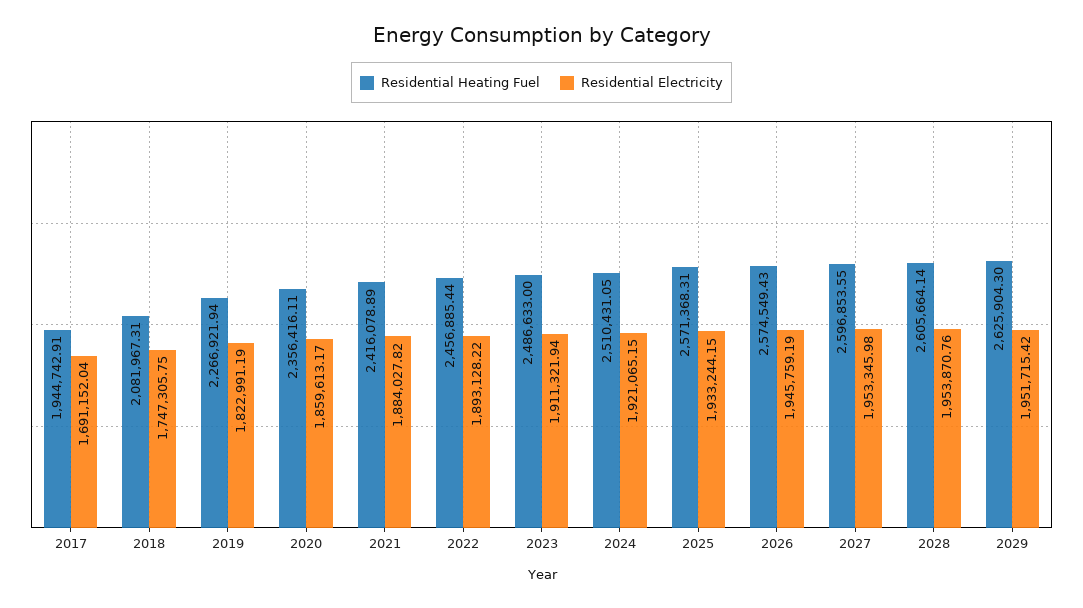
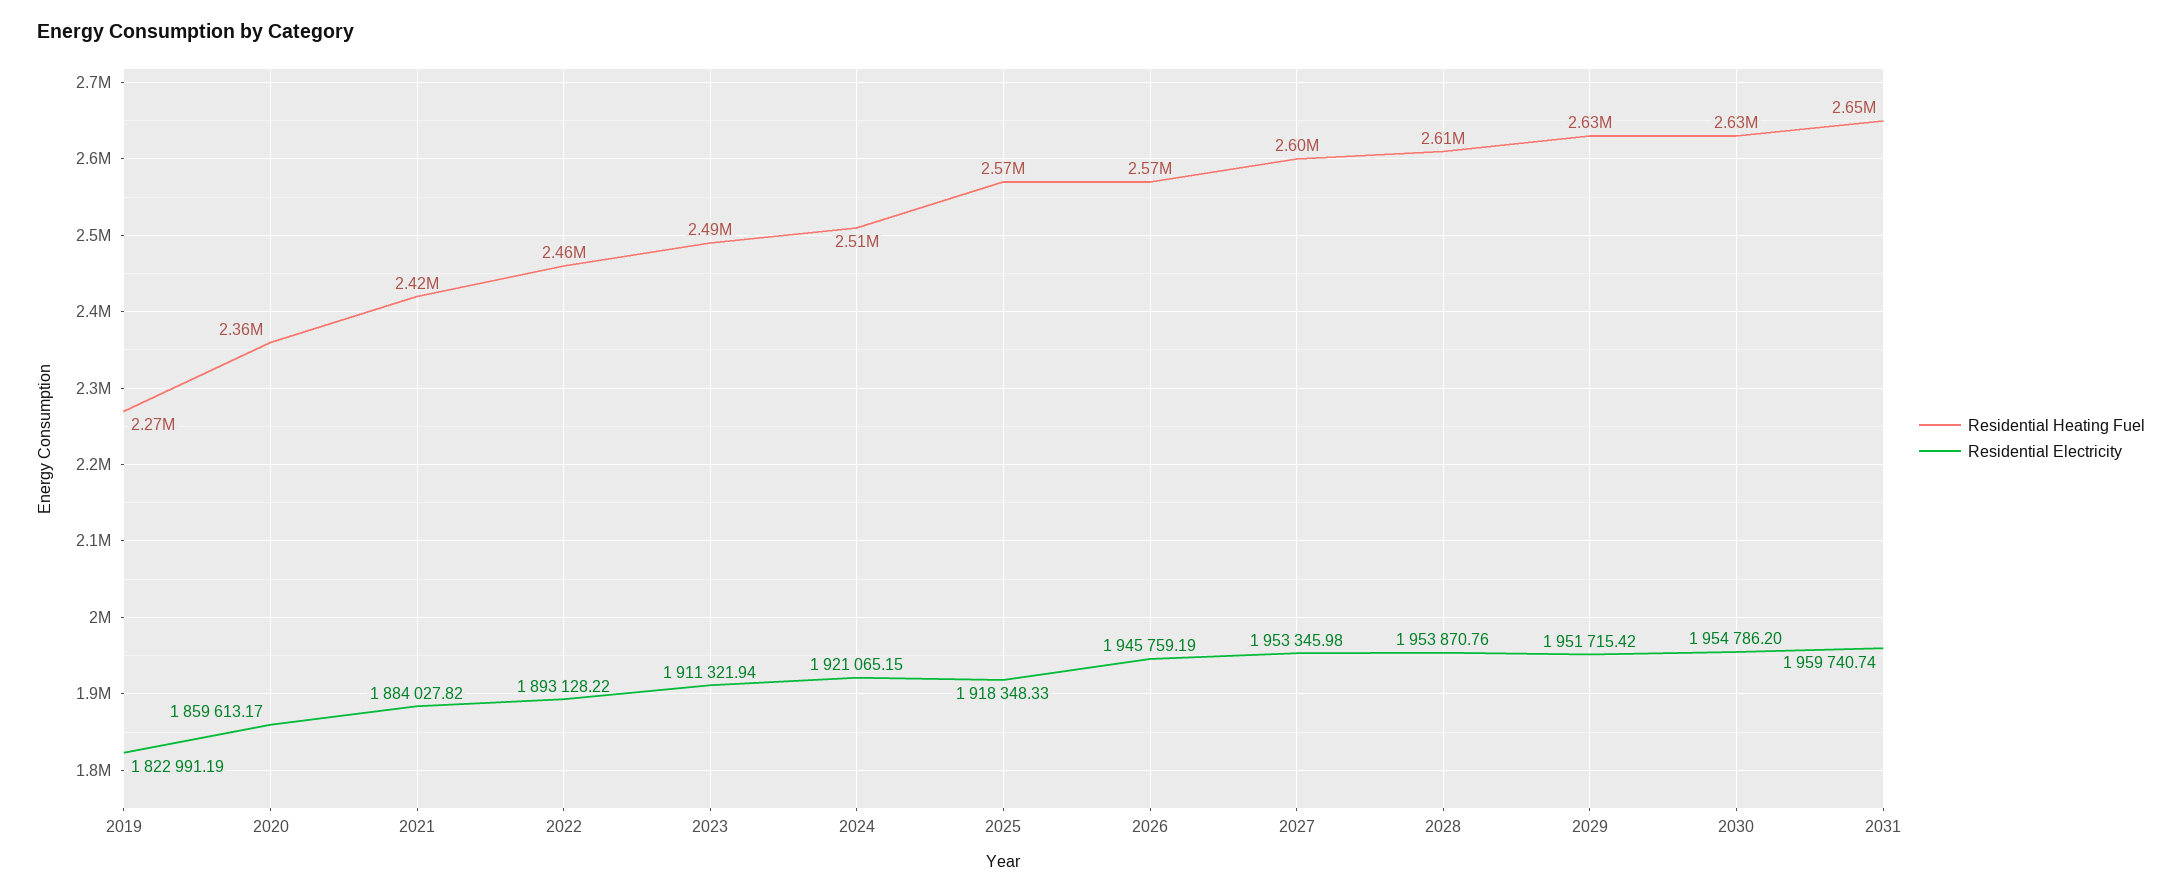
Residential Heating Fuel, 2017: 1944742.91 -> none
Residential Electricity, 2017: 1691152.04 -> none
Residential Heating Fuel, 2018: 2081967.31 -> none
Residential Electricity, 2018: 1747305.75 -> none
Residential Electricity, 2025: 1933244.15 -> 1918348.33
Residential Heating Fuel, 2030: none -> 2630000
Residential Electricity, 2030: none -> 1954786.2
Residential Heating Fuel, 2031: none -> 2650000
Residential Electricity, 2031: none -> 1959740.74

